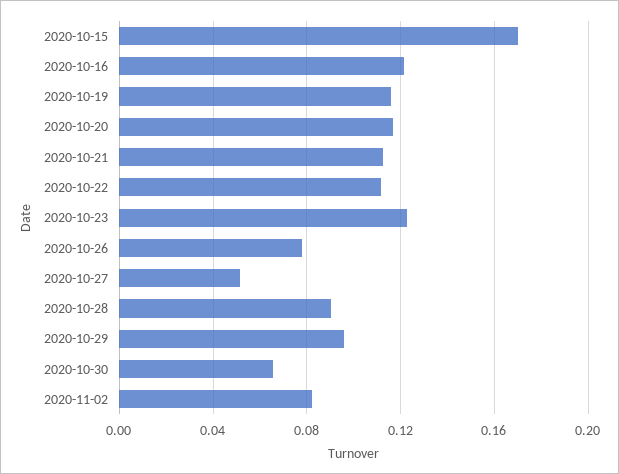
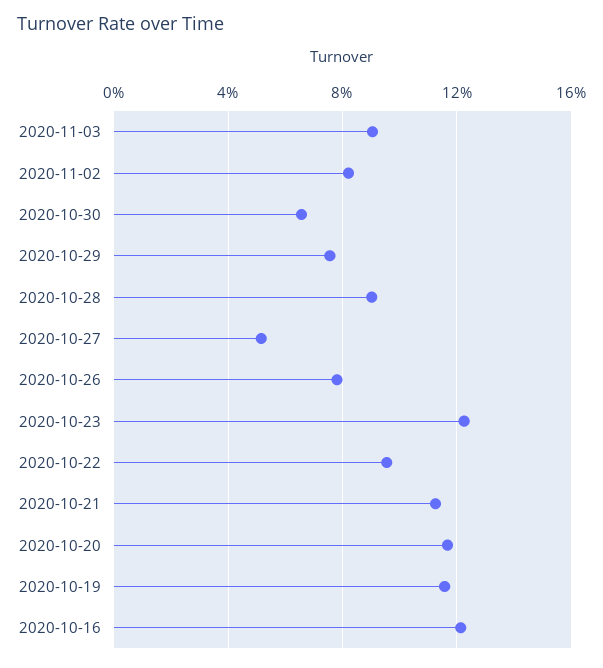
2020-10-15: 0.17 -> none
2020-10-22: 0.11 -> 0.095
2020-10-29: 0.095 -> 0.075
2020-11-03: none -> 0.09

